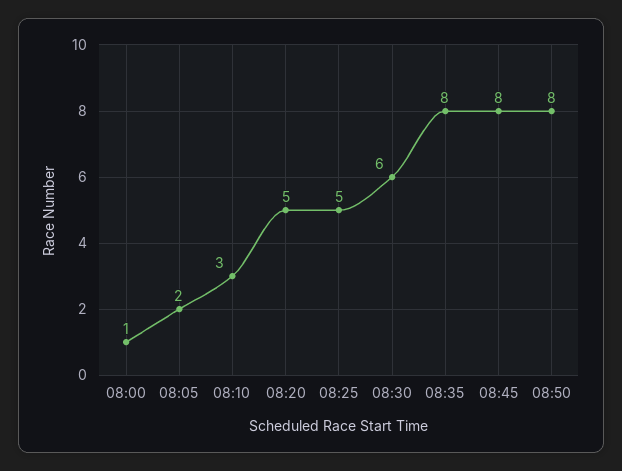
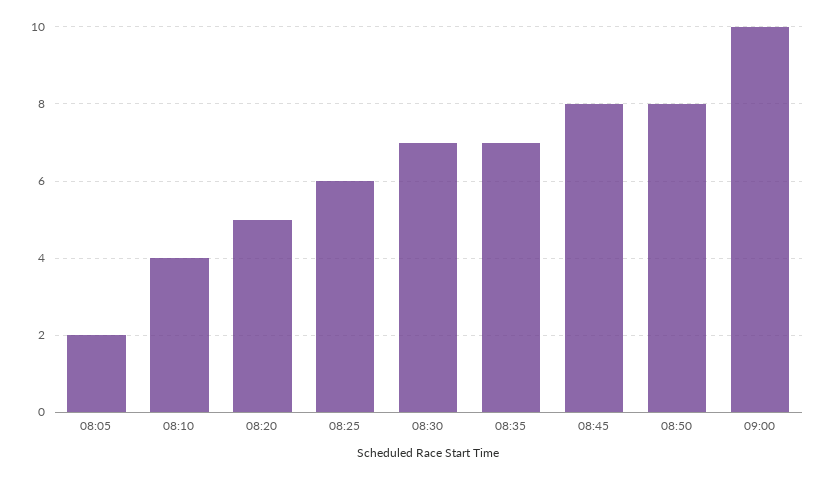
08:00: 1 -> none
08:10: 3 -> 4
08:25: 5 -> 6
08:30: 6 -> 7
08:35: 8 -> 7
09:00: none -> 10

